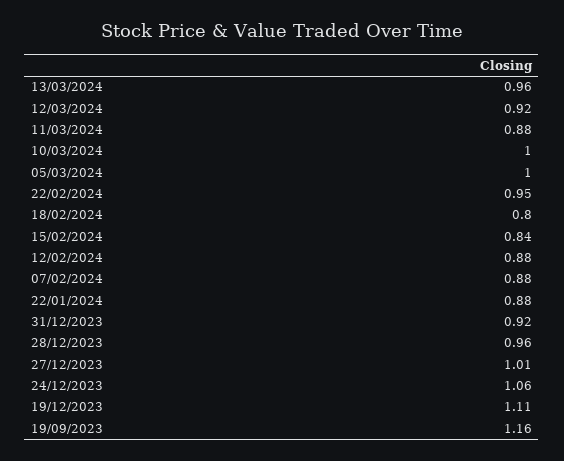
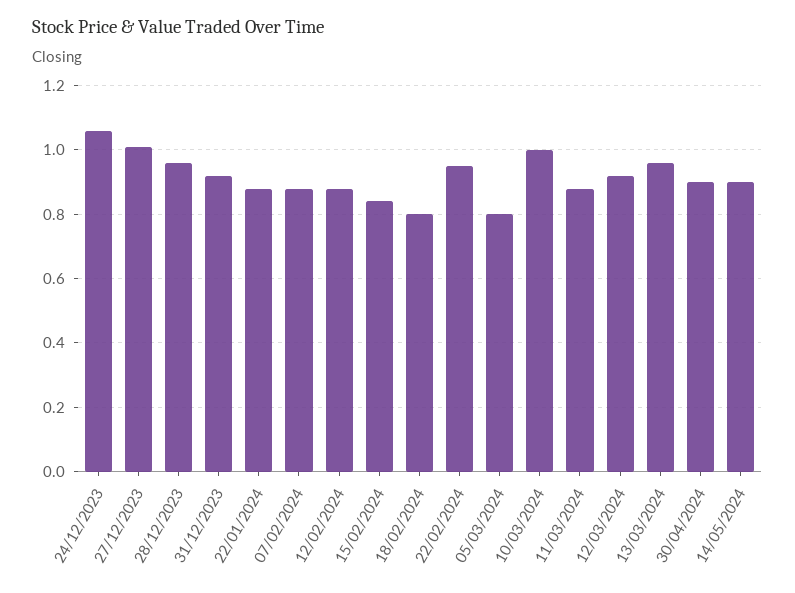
05/03/2024: 1 -> 0.8
19/12/2023: 1.11 -> none
19/09/2023: 1.16 -> none
30/04/2024: none -> 0.9
14/05/2024: none -> 0.9

